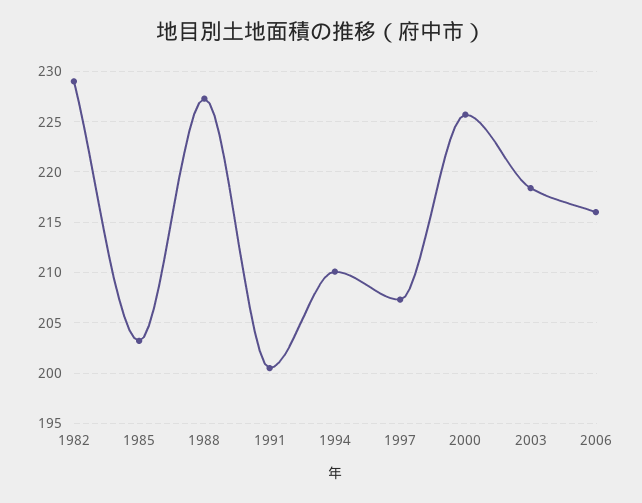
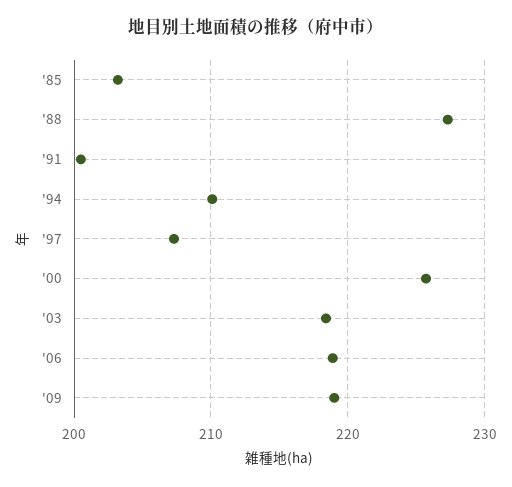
1982: 229 -> none
2006: 216 -> 219
'09: none -> 219

